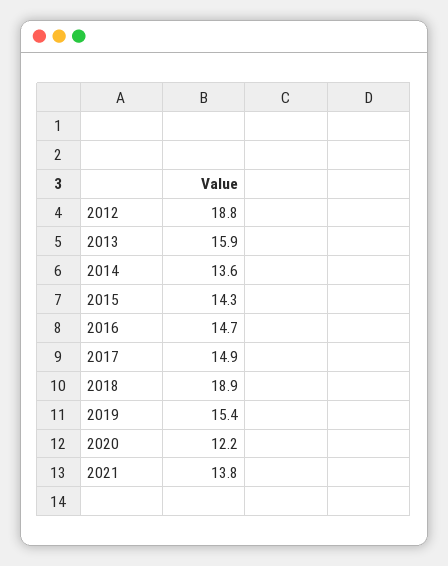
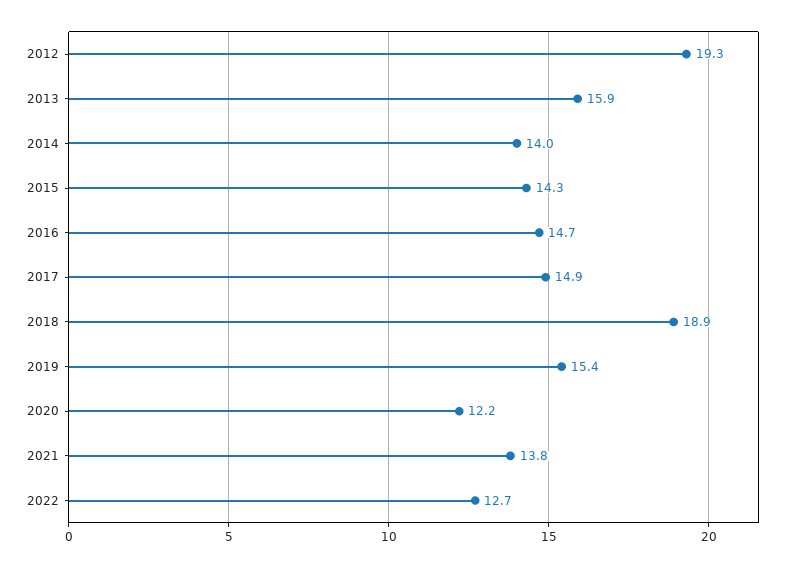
2012: 18.8 -> 19.3
2014: 13.6 -> 14
2022: none -> 12.7

